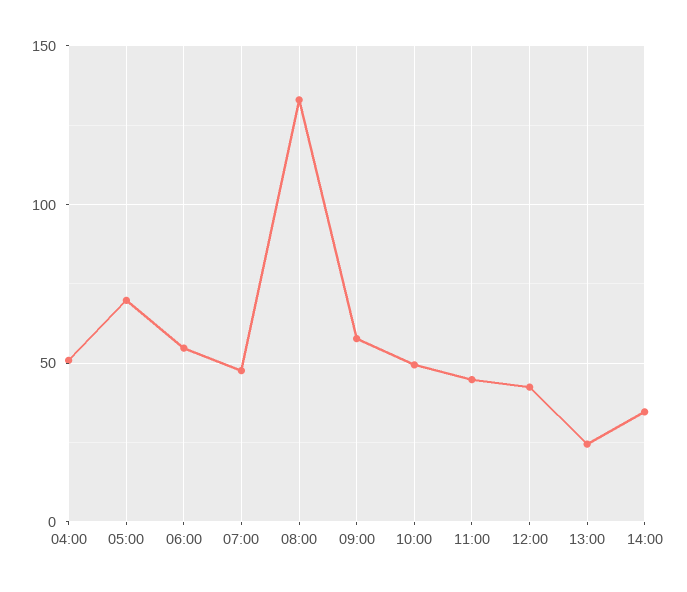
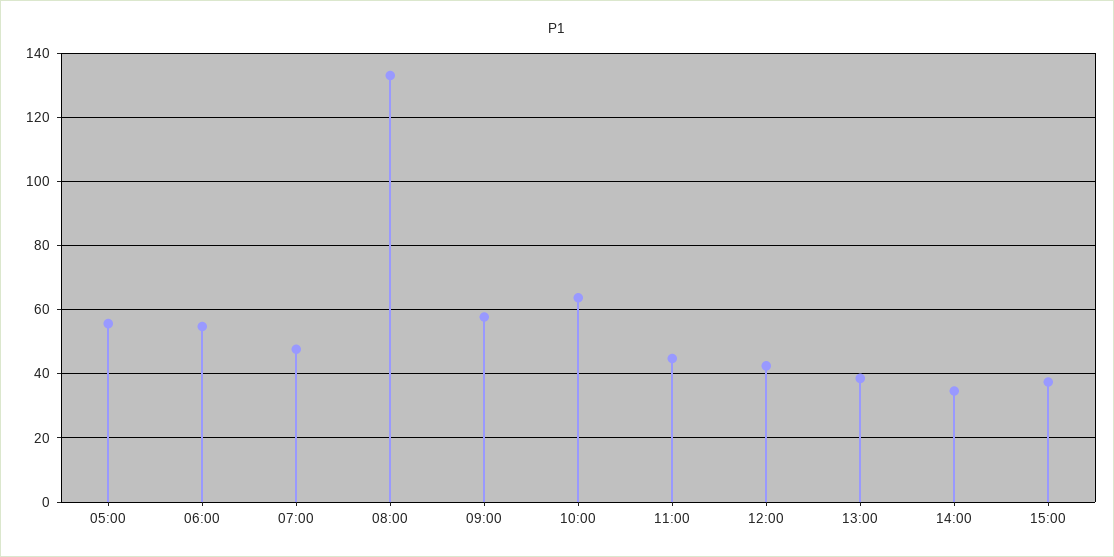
04:00: 50 -> none
05:00: 70 -> 56
10:00: 50 -> 64
13:00: 25 -> 38
15:00: none -> 38

